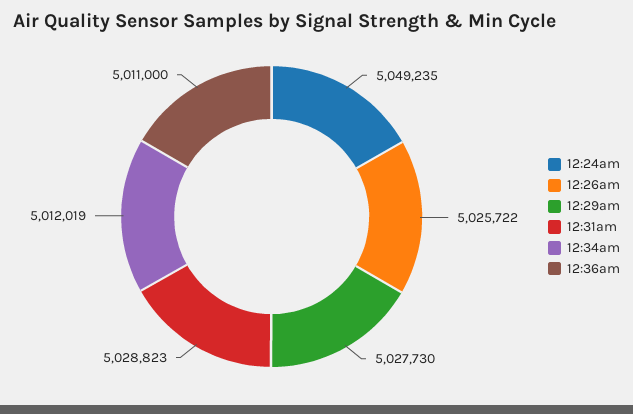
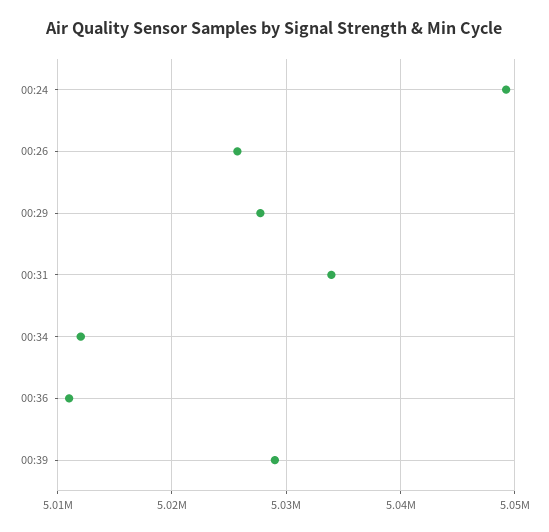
12:31am: 5028823 -> 5034000
00:39: none -> 5029000

